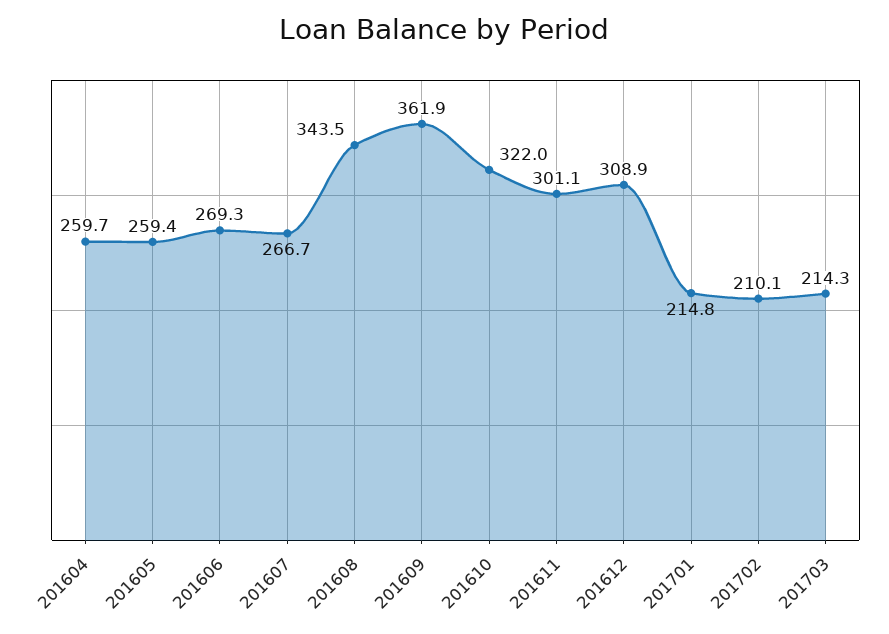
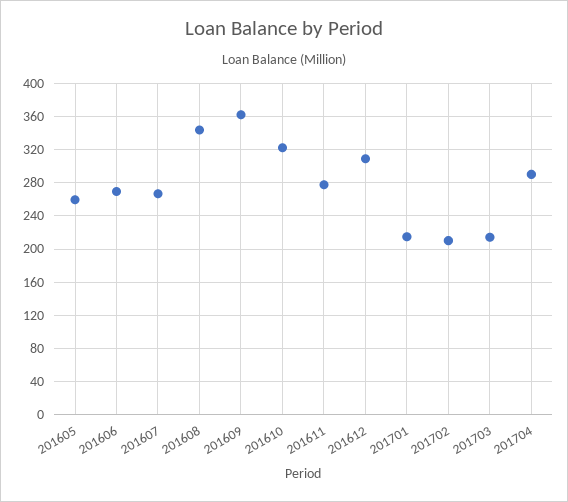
201604: 259.7 -> none
201611: 301.1 -> 280
201704: none -> 290

